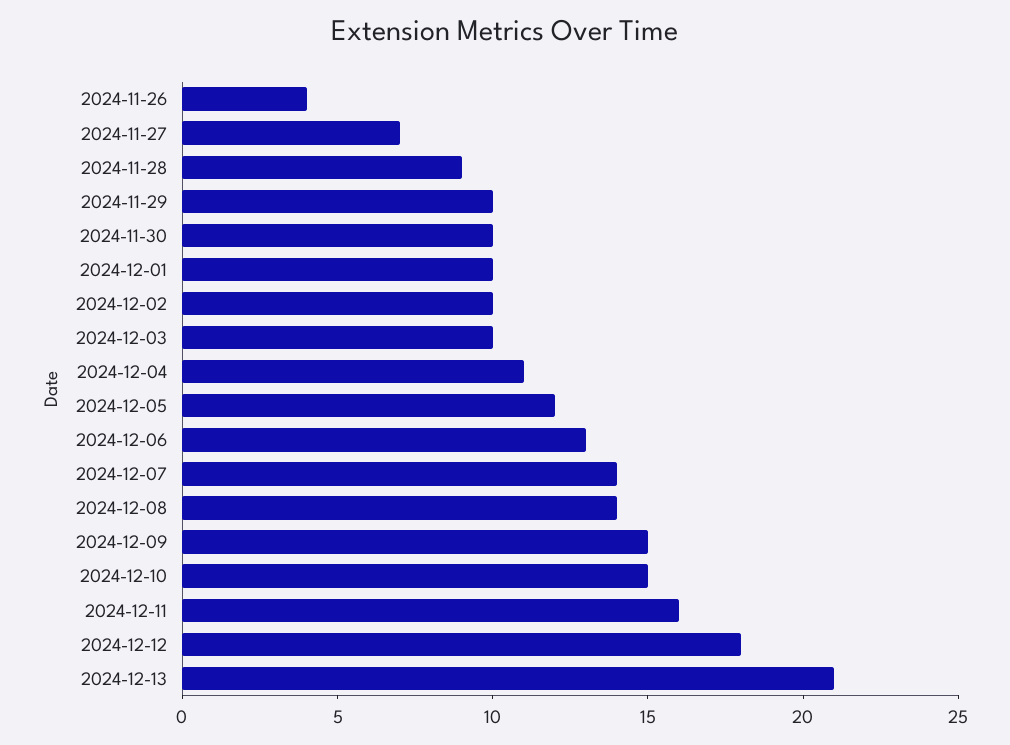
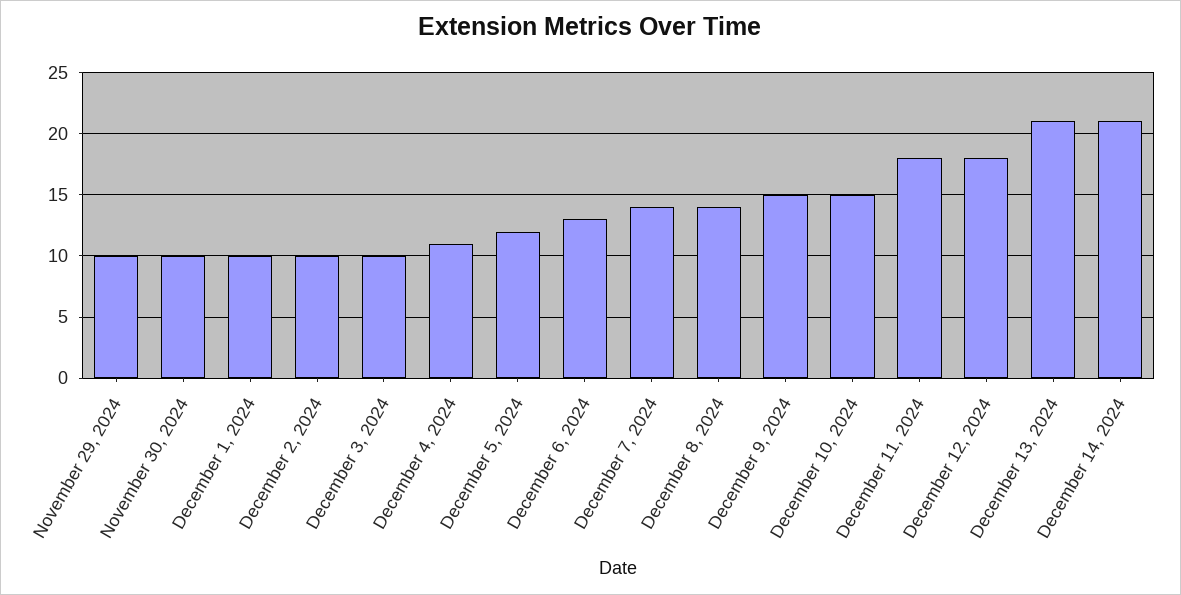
2024-11-26: 4 -> none
2024-11-27: 7 -> none
2024-11-28: 9 -> none
2024-12-11: 16 -> 18
December 14, 2024: none -> 21

